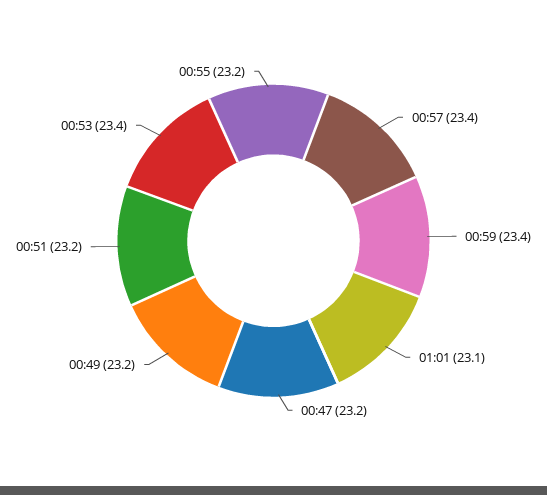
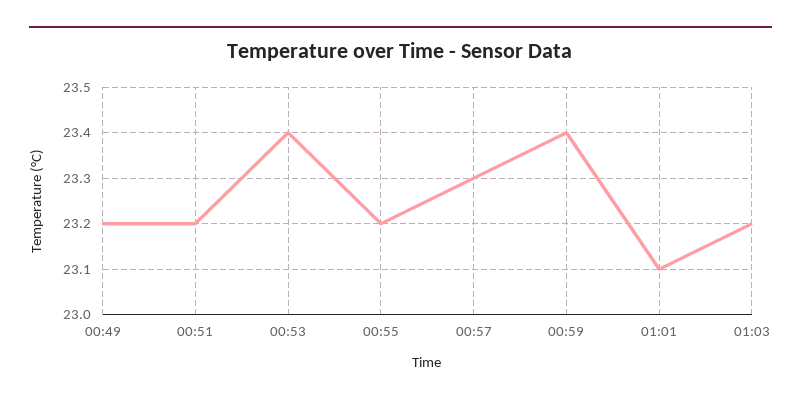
00:57: 23.4 -> 23.3
00:47: 23.2 -> none
01:03: none -> 23.2

